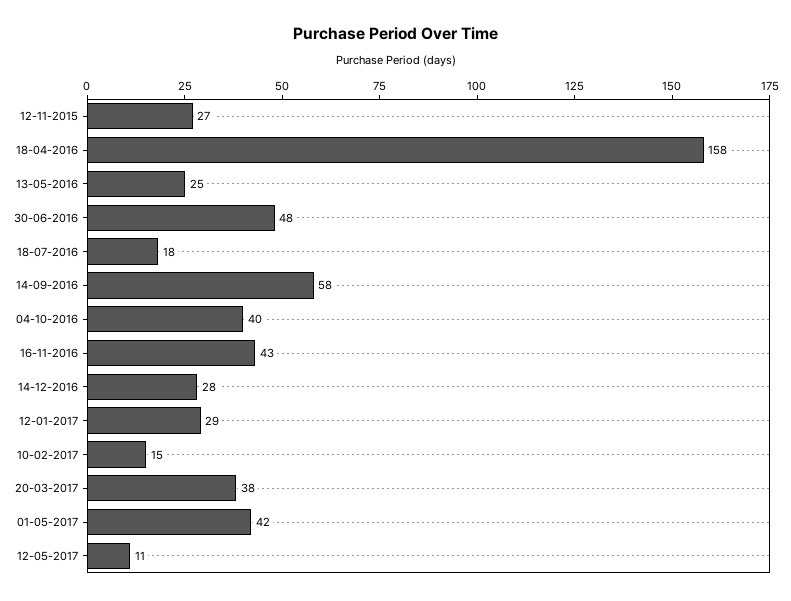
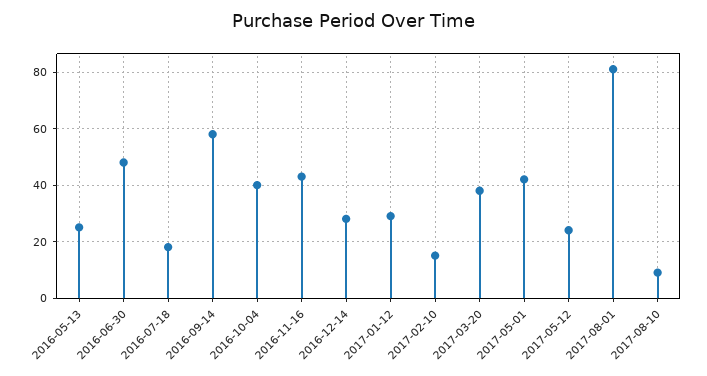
12-11-2015: 27 -> none
18-04-2016: 158 -> none
12-05-2017: 11 -> 25
2017-08-01: none -> 80
2017-08-10: none -> 10

